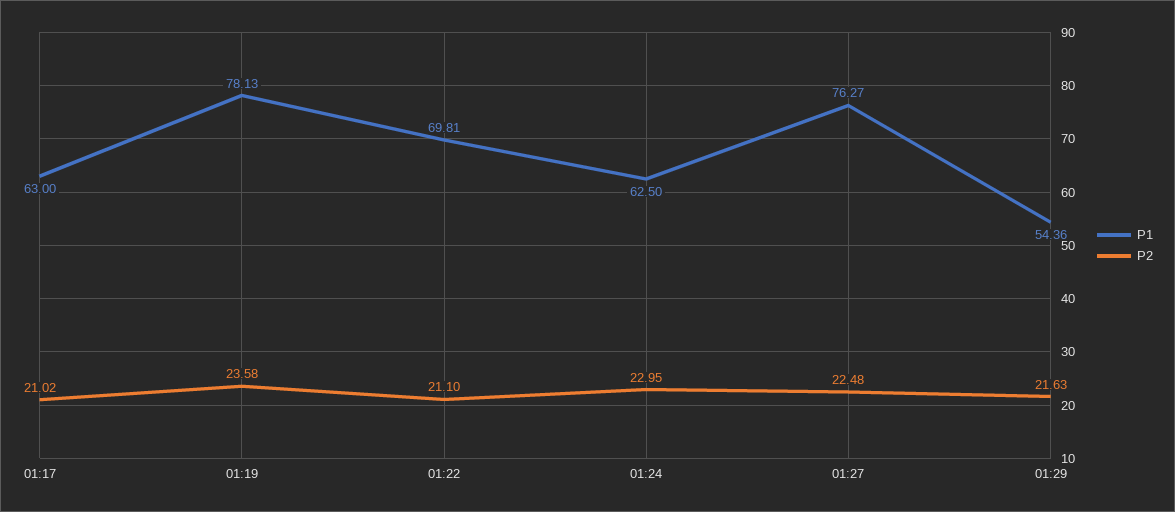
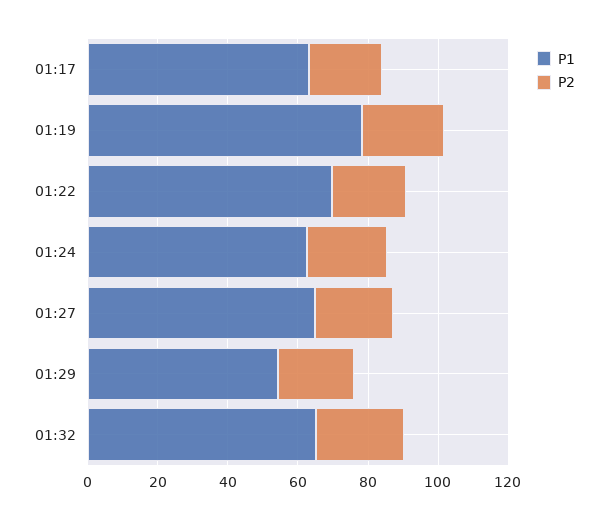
P1, 01:27: 76.27 -> 65
P1, 01:32: none -> 65
P2, 01:32: none -> 25

